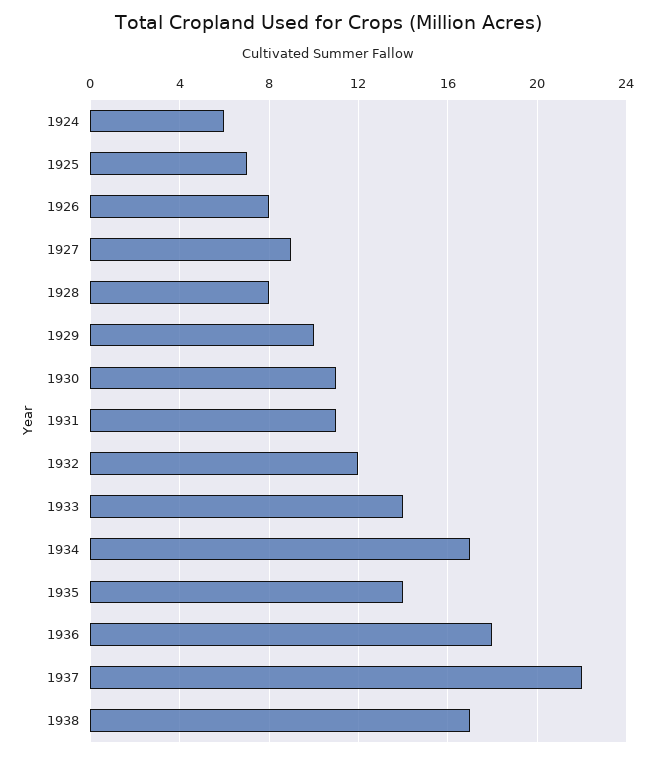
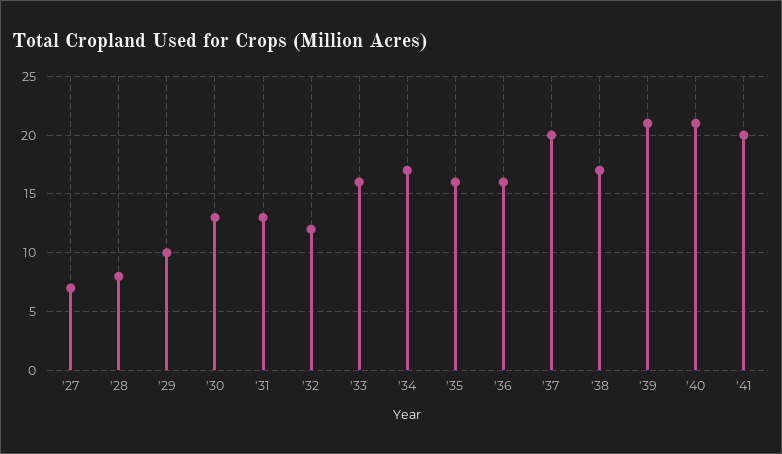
1924: 6 -> none
1925: 7 -> none
1926: 8 -> none
1927: 9 -> 7
1930: 11 -> 13
1931: 11 -> 13
1933: 14 -> 16
1935: 14 -> 16
1936: 18 -> 16
1937: 22 -> 20
'39: none -> 21
'40: none -> 21
'41: none -> 20

